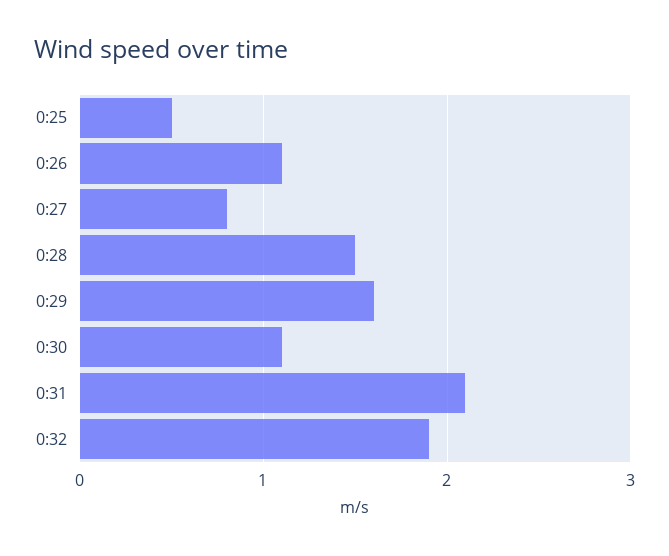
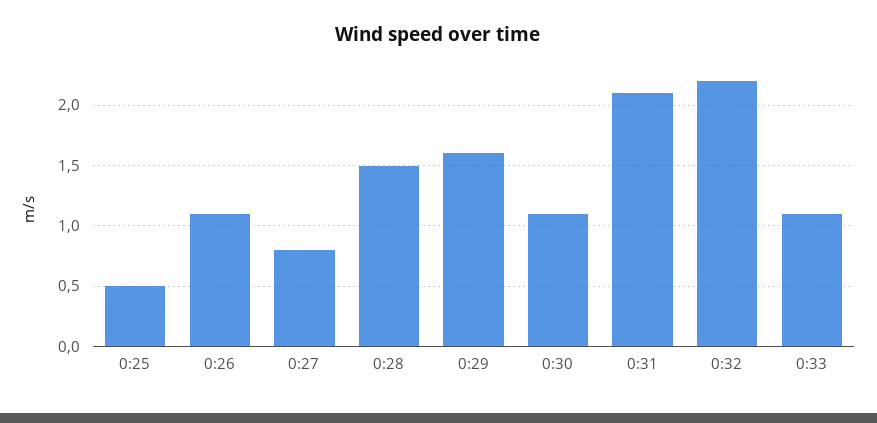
0:32: 1.9 -> 2.2
0:33: none -> 1.1

